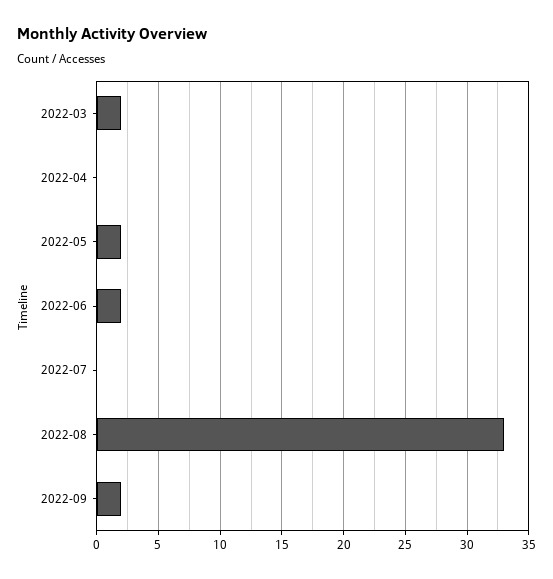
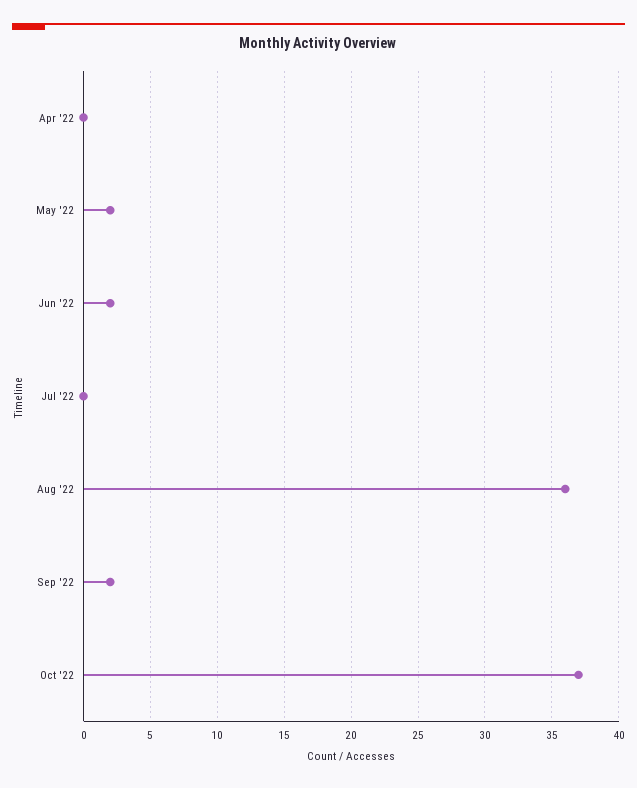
2022-03: 2 -> none
2022-08: 33 -> 36
Oct '22: none -> 37

